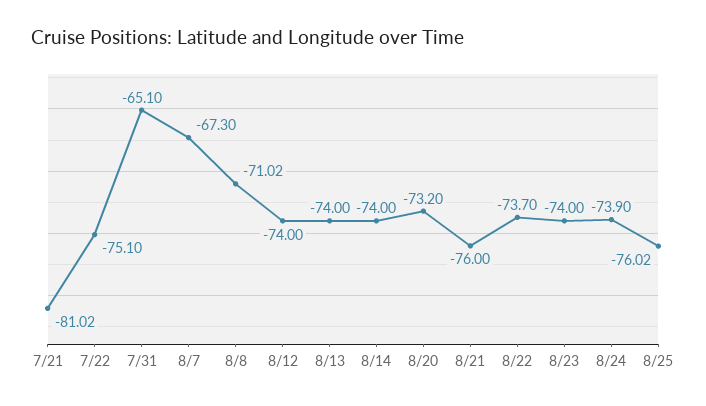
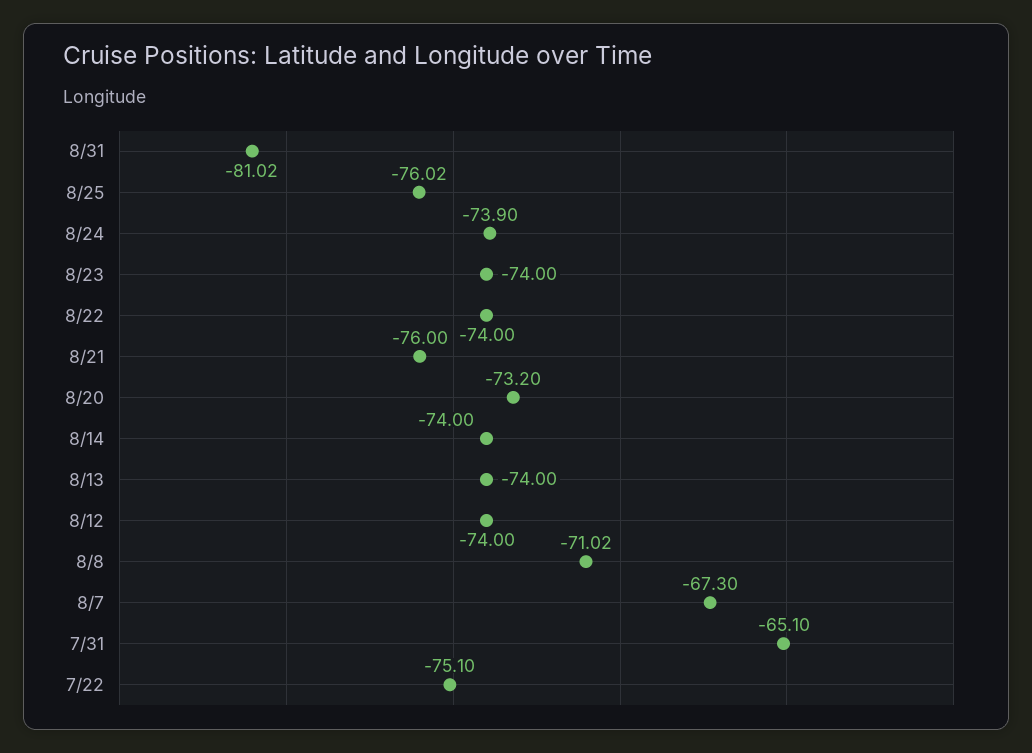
7/21: -81.02 -> none
8/22: -73.7 -> -74
8/31: none -> -81.02

